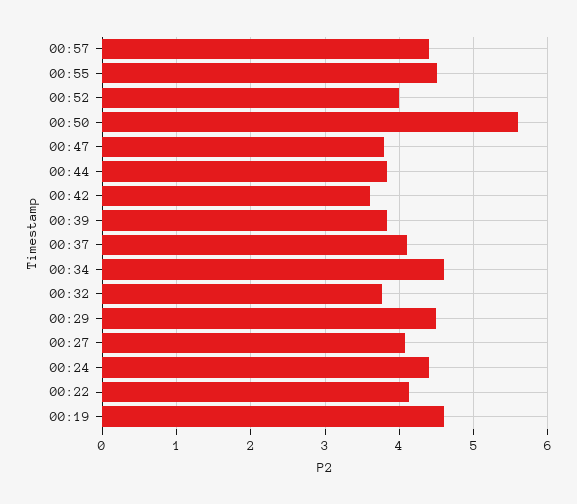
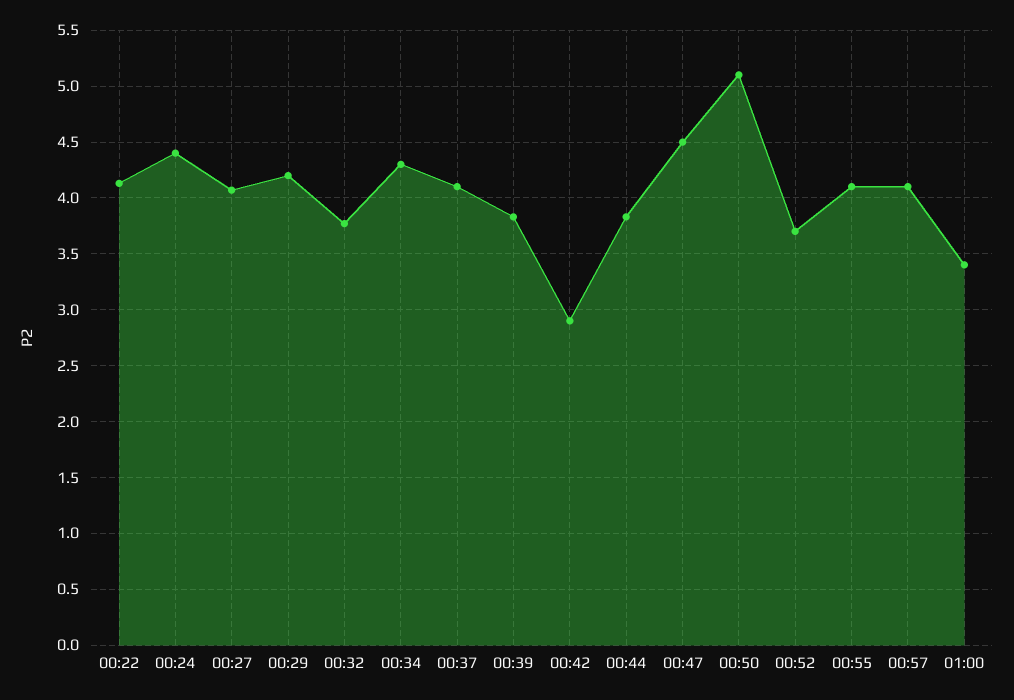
00:57: 4.4 -> 4.1
00:55: 4.5 -> 4.1
00:52: 4 -> 3.7
00:50: 5.6 -> 5.1
00:47: 3.8 -> 4.5
00:42: 3.6 -> 2.9
00:34: 4.6 -> 4.3
00:29: 4.5 -> 4.2
00:19: 4.6 -> none
01:00: none -> 3.4

